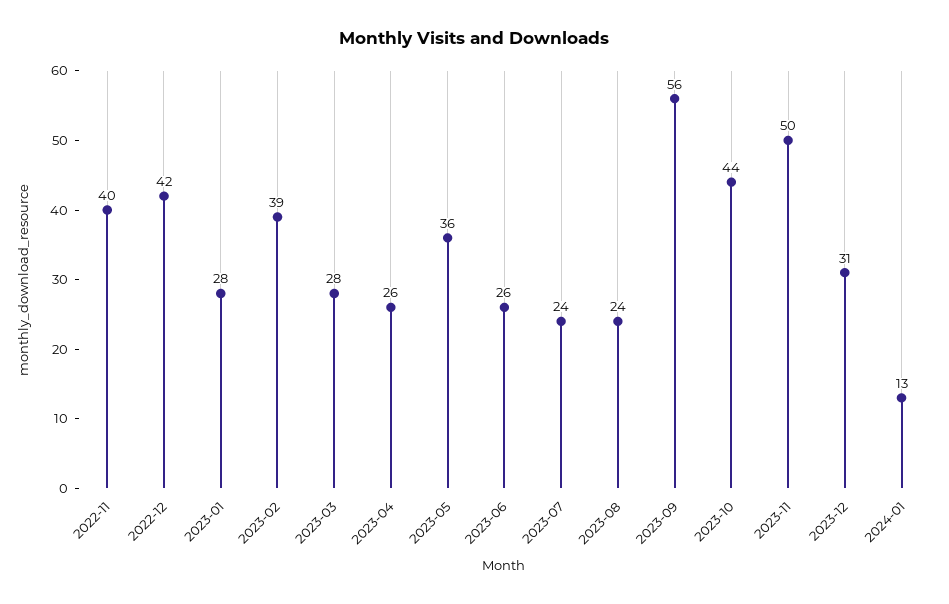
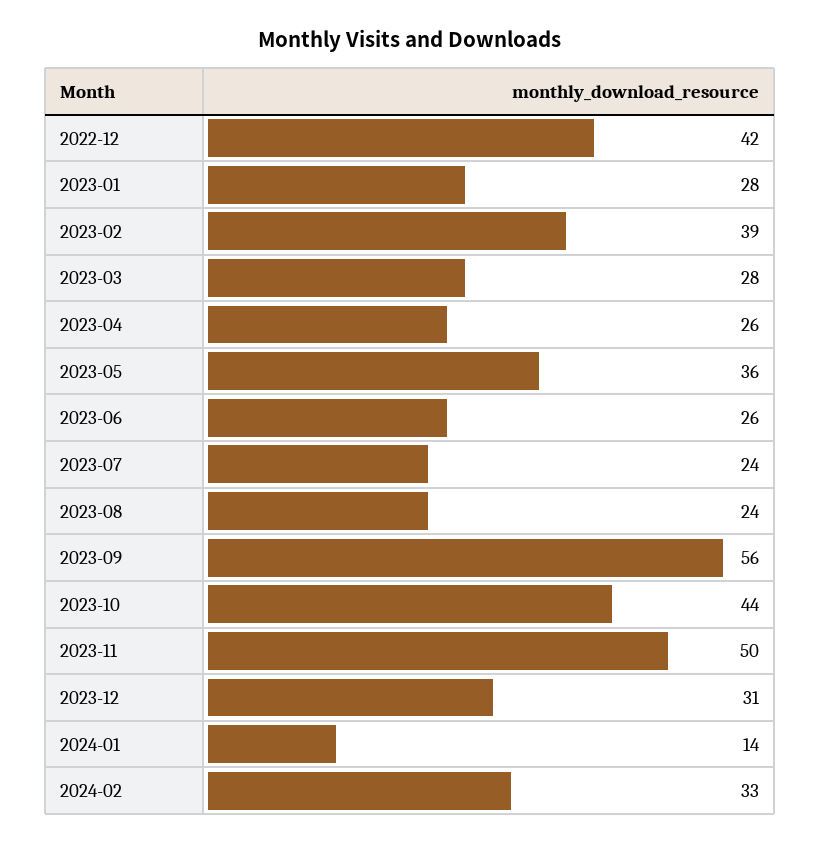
2022-11: 40 -> none
2024-01: 13 -> 14
2024-02: none -> 33

